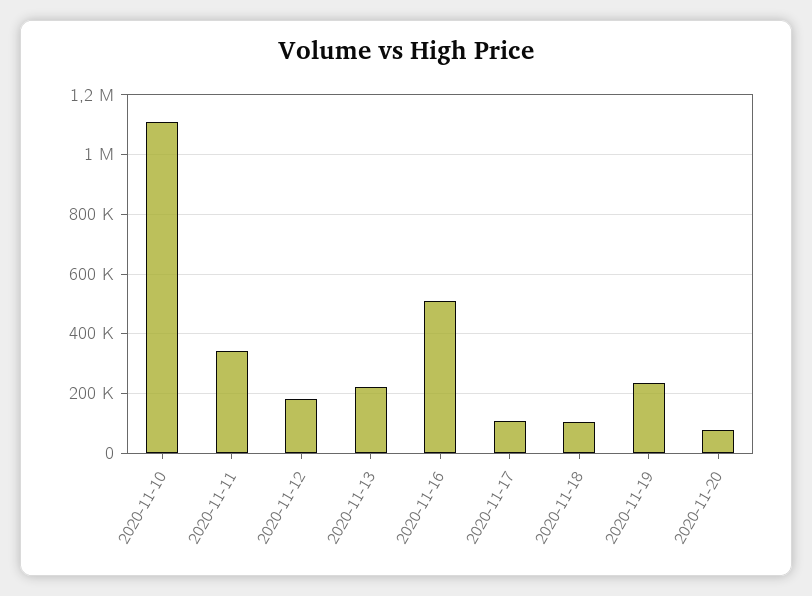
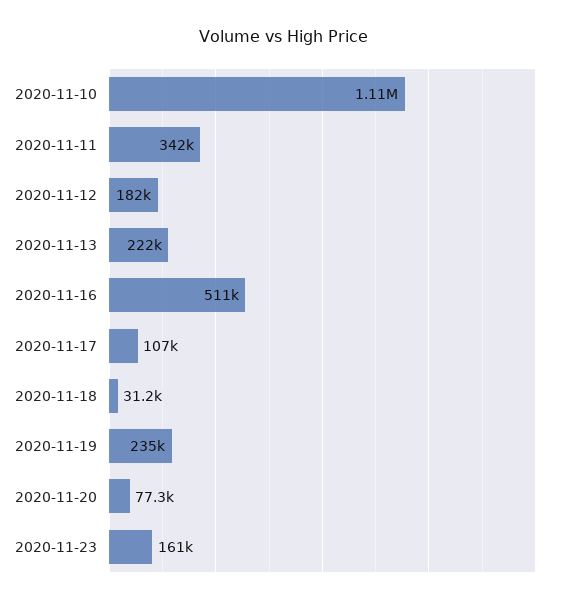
2020-11-18: 100000 -> 31200
2020-11-23: none -> 161000

